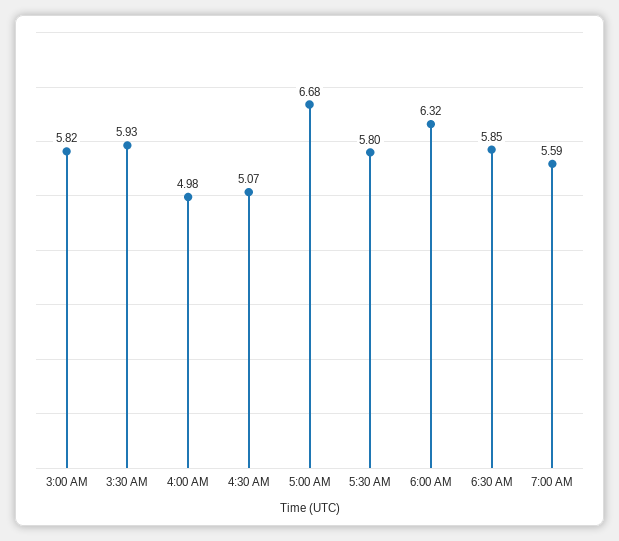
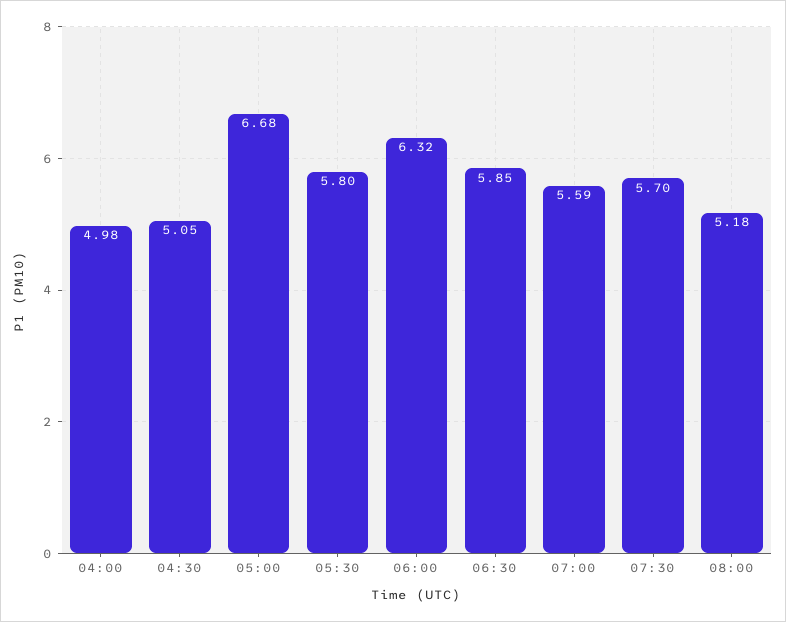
3:00 AM: 5.82 -> none
3:30 AM: 5.93 -> none
4:30 AM: 5.07 -> 5.05
07:30: none -> 5.7
08:00: none -> 5.18

